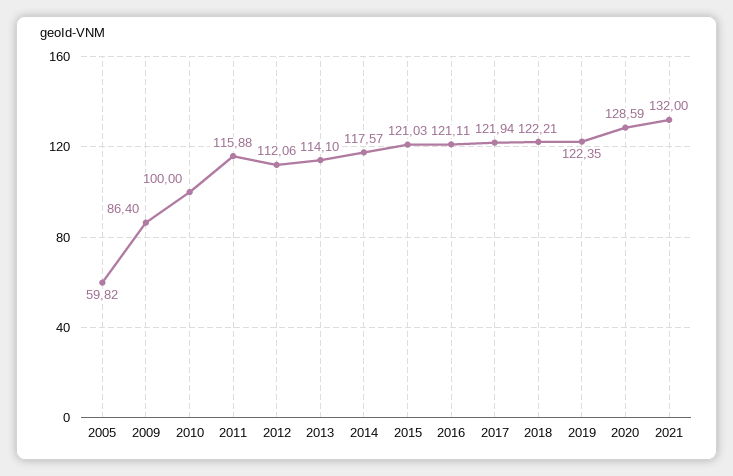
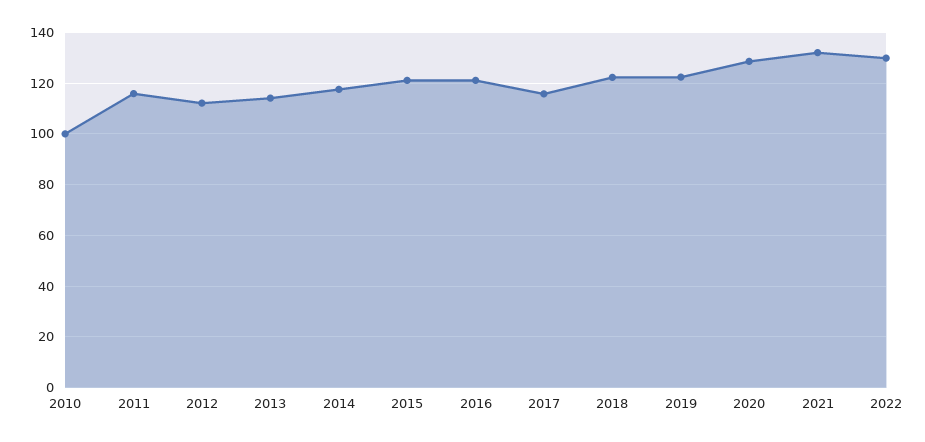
2005: 59.82 -> none
2009: 86.4 -> none
2017: 121.94 -> 115
2022: none -> 130

